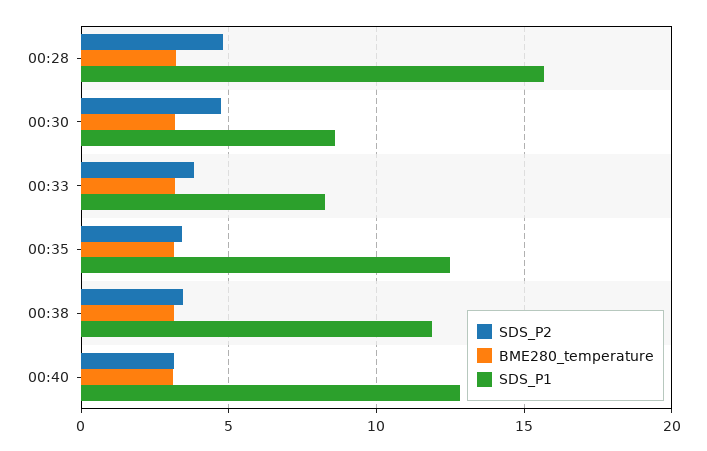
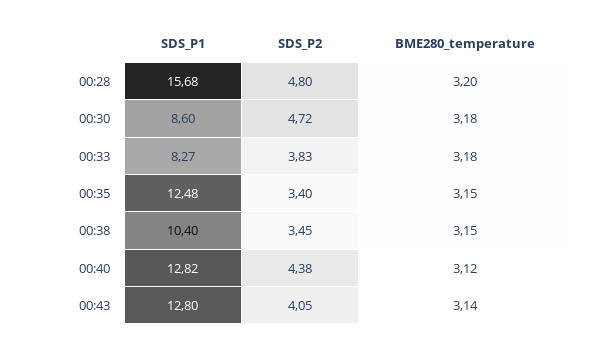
SDS_P1, 00:38: 12 -> 10.4
SDS_P2, 00:40: 3 -> 4.38
SDS_P1, 00:43: none -> 12.8
SDS_P2, 00:43: none -> 4.05
BME280_temperature, 00:43: none -> 3.14

